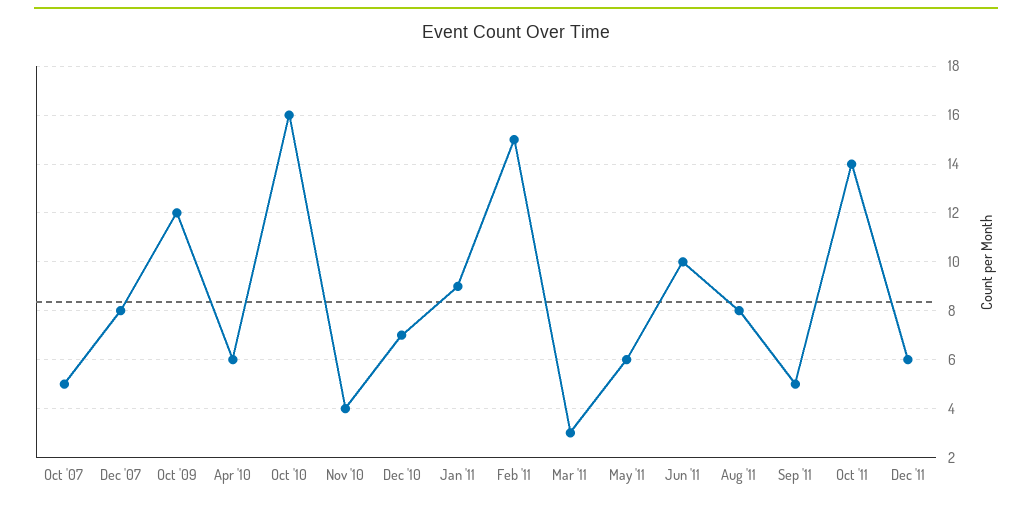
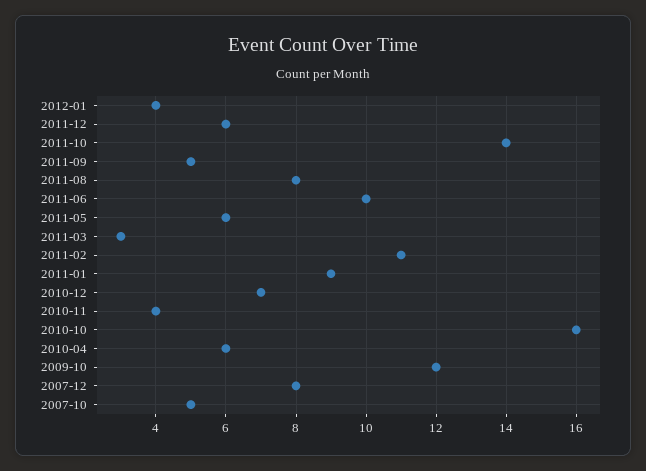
Feb '11: 15 -> 11
2012-01: none -> 4

